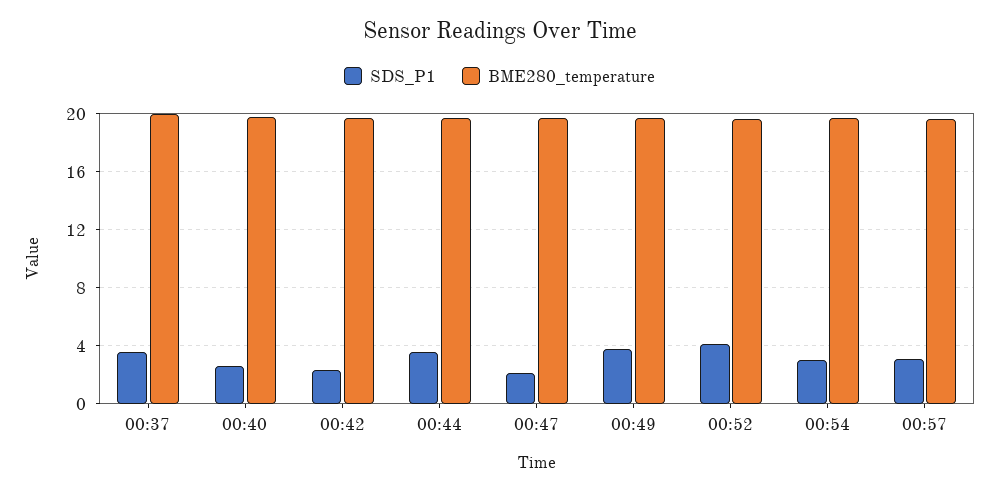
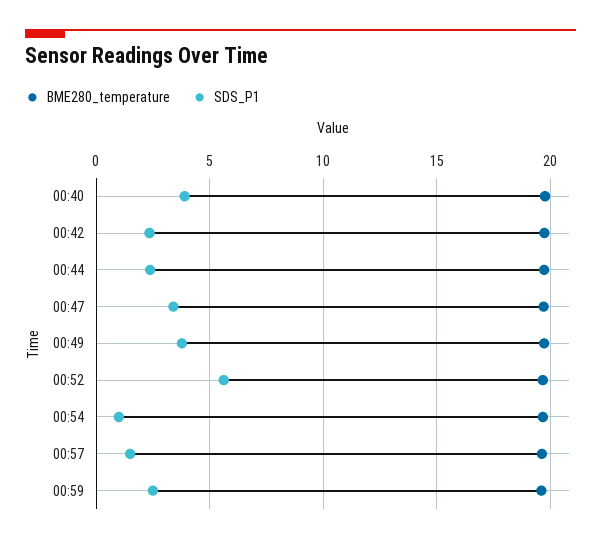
SDS_P1, 00:37: 3.5 -> none
BME280_temperature, 00:37: 20 -> none
SDS_P1, 00:40: 2.5 -> 4
SDS_P1, 00:44: 3.5 -> 2.5
SDS_P1, 00:47: 2 -> 3.5
SDS_P1, 00:52: 4 -> 5.5
SDS_P1, 00:54: 3 -> 1
SDS_P1, 00:57: 3 -> 1.5
BME280_temperature, 00:59: none -> 19.5
SDS_P1, 00:59: none -> 2.5

